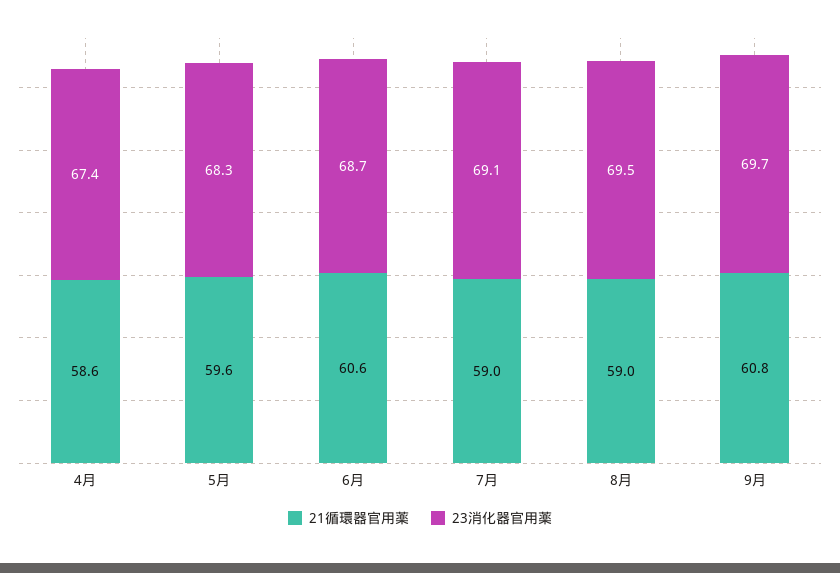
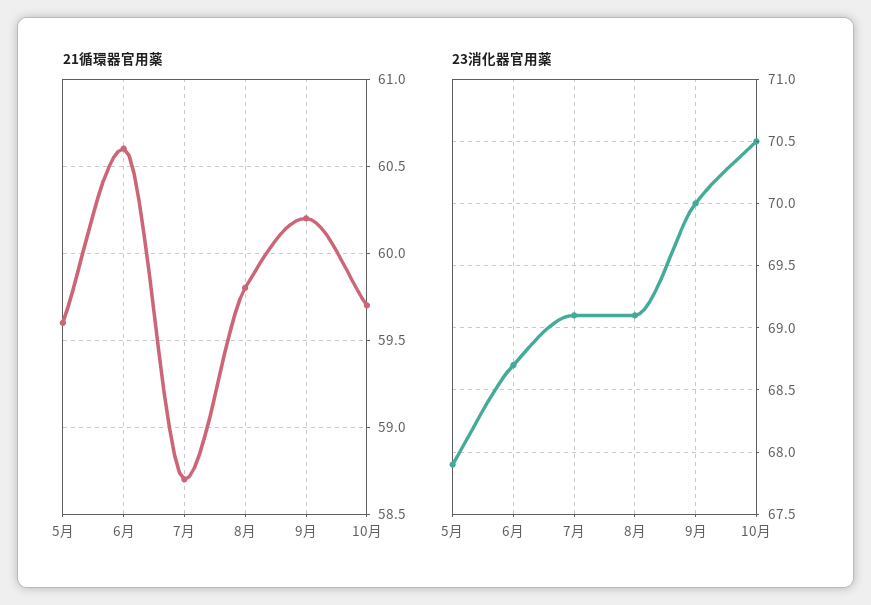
21循環器官用薬, 4月: 58.6 -> none
23消化器官用薬, 4月: 67.4 -> none
23消化器官用薬, 5月: 68.3 -> 67.9
21循環器官用薬, 7月: 59 -> 58.7
21循環器官用薬, 8月: 59 -> 59.8
23消化器官用薬, 8月: 69.5 -> 69.1
21循環器官用薬, 9月: 60.8 -> 60.2
23消化器官用薬, 9月: 69.7 -> 70
21循環器官用薬, 10月: none -> 59.7
23消化器官用薬, 10月: none -> 70.5

